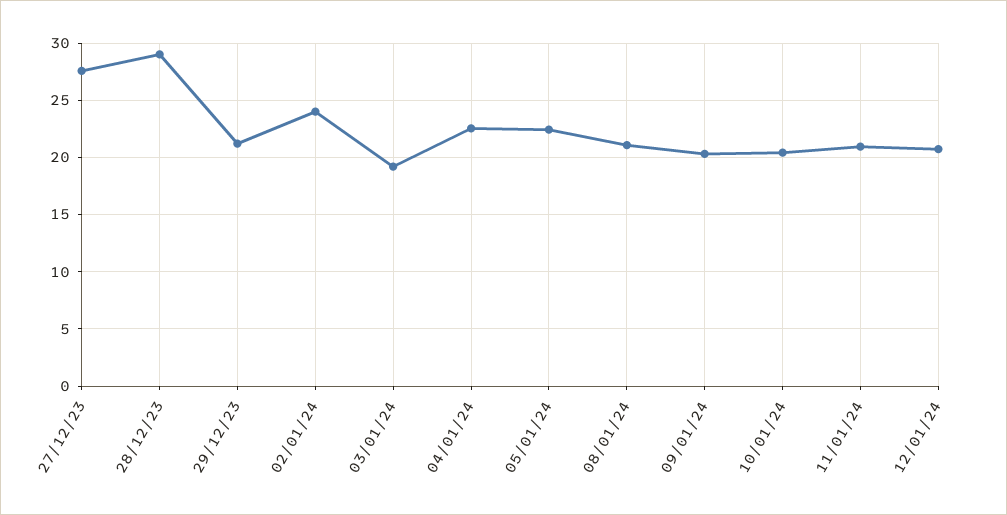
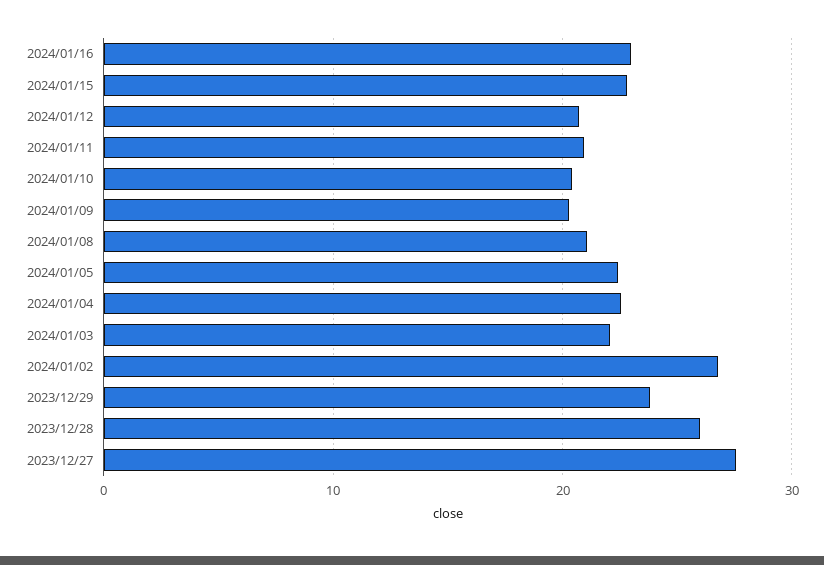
28/12/23: 29 -> 26
29/12/23: 21 -> 24
02/01/24: 24 -> 27
03/01/24: 19 -> 22
2024/01/16: none -> 23
2024/01/15: none -> 23

